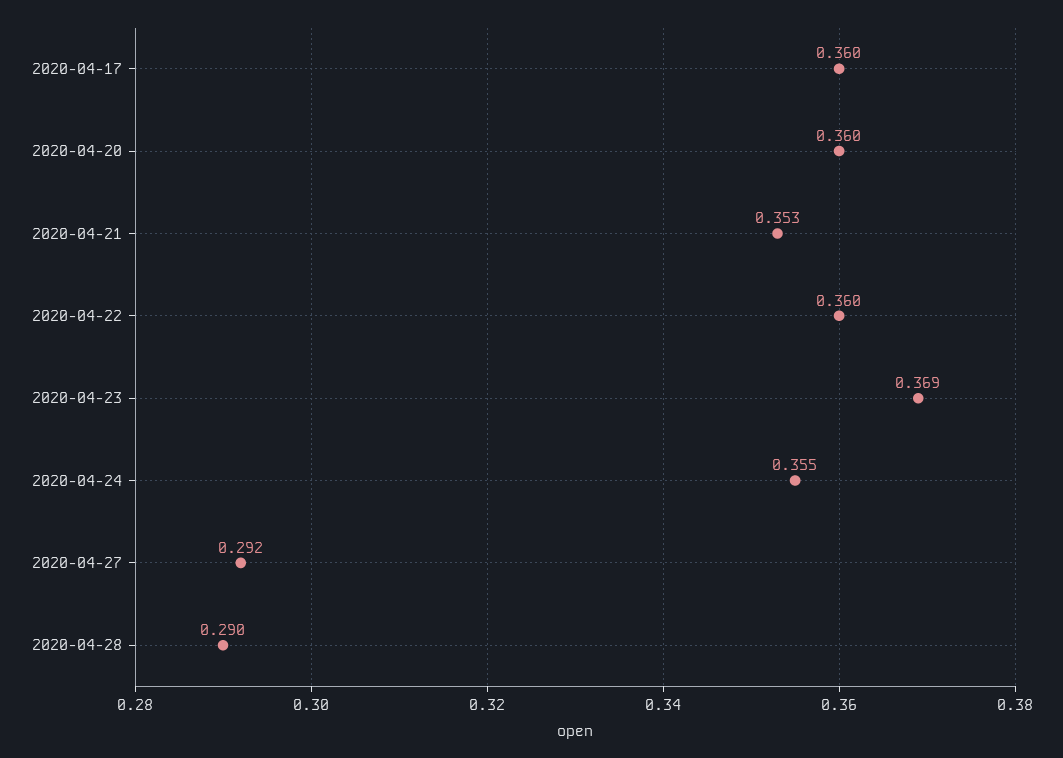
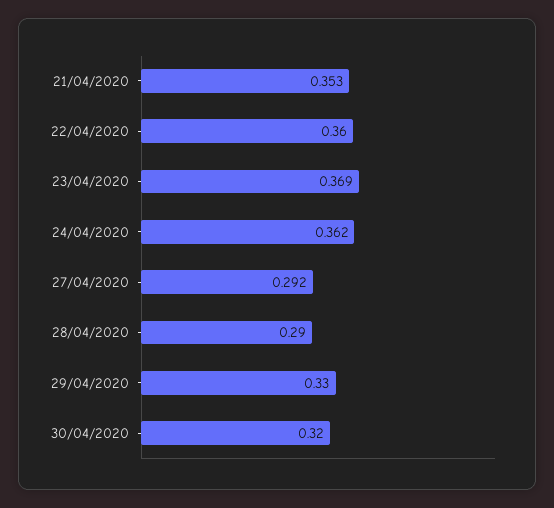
2020-04-17: 0.36 -> none
2020-04-20: 0.36 -> none
2020-04-24: 0.355 -> 0.362
29/04/2020: none -> 0.33
30/04/2020: none -> 0.32

